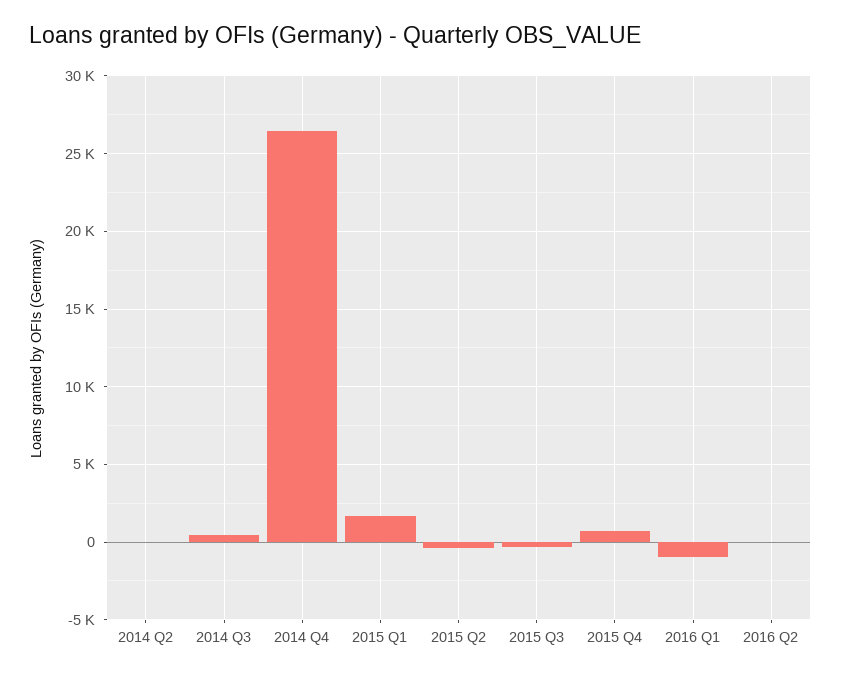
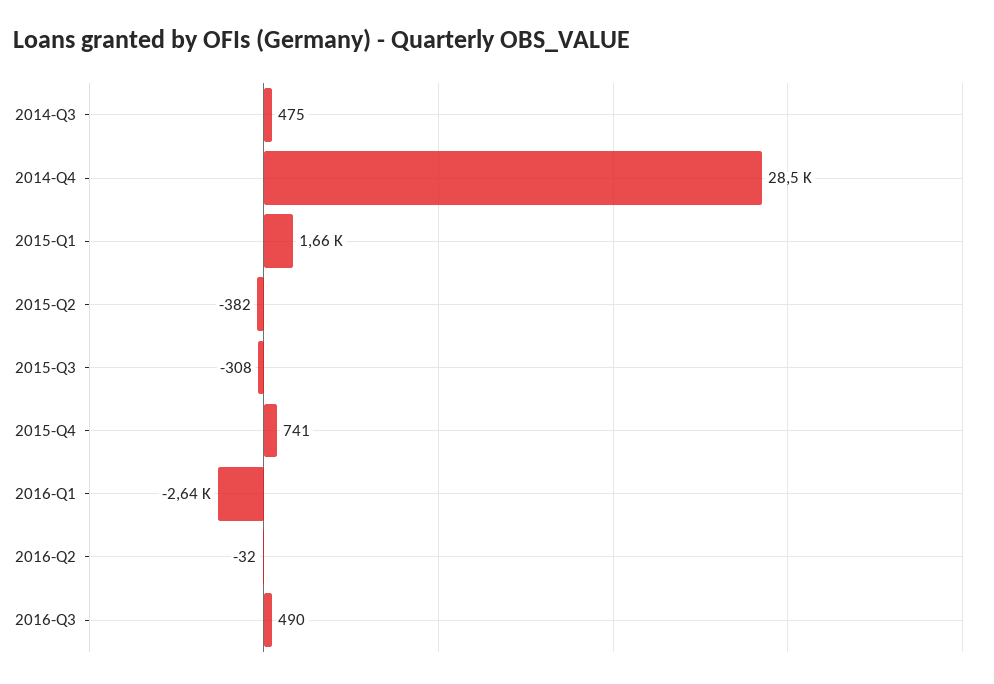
2014 Q2: 0 -> none
2014 Q4: 26500 -> 28500
2016 Q1: -1000 -> -2640
2016-Q3: none -> 490

